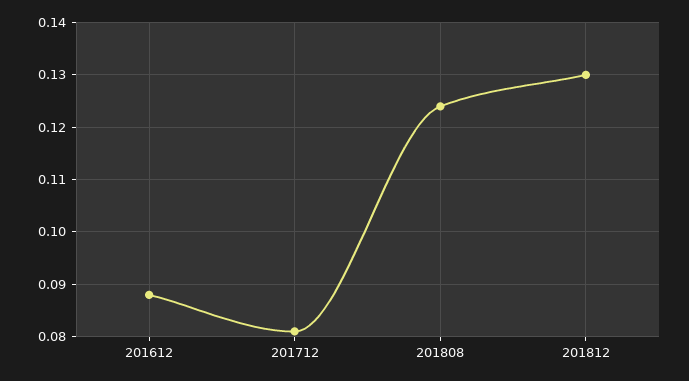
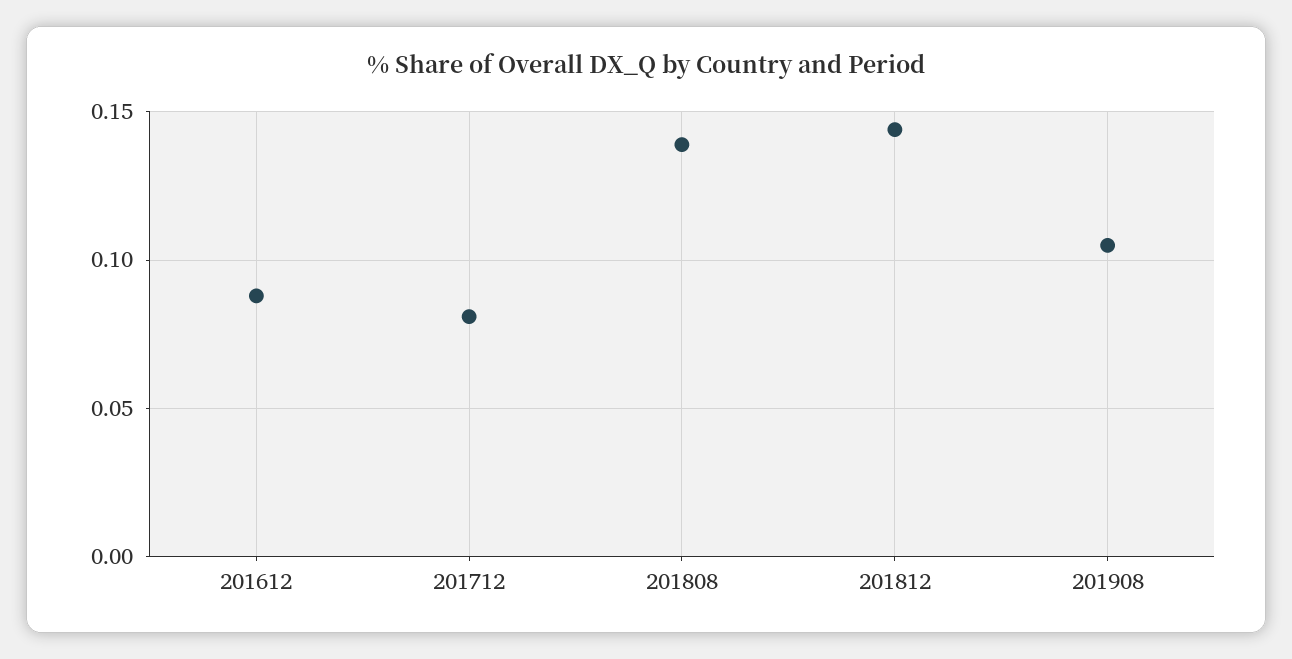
201808: 0.125 -> 0.14
201812: 0.13 -> 0.145
201908: none -> 0.105

